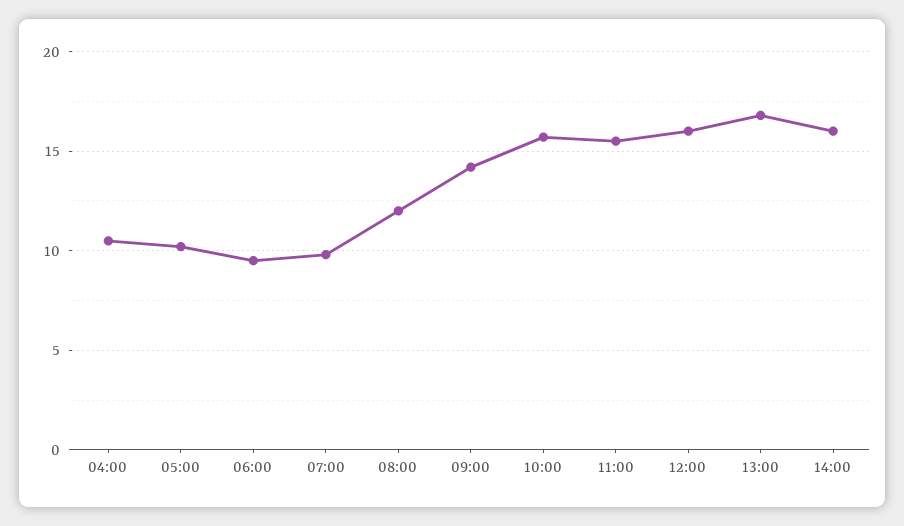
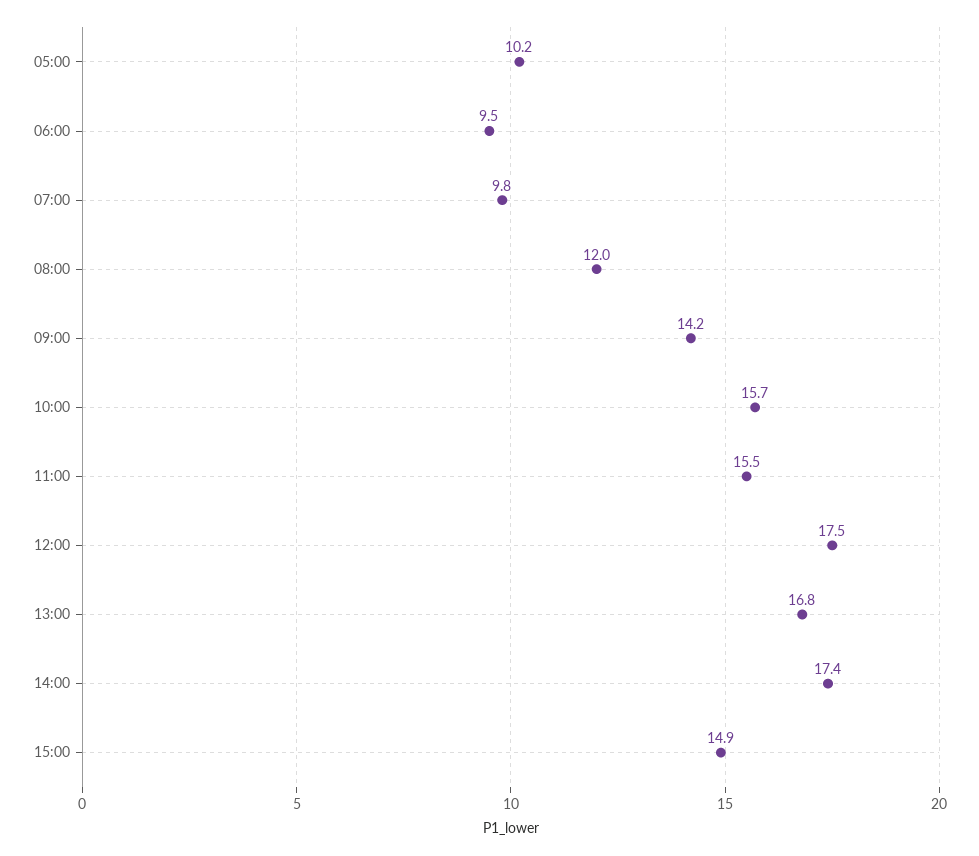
04:00: 10.5 -> none
12:00: 16 -> 17.5
14:00: 16 -> 17.4
15:00: none -> 14.9

